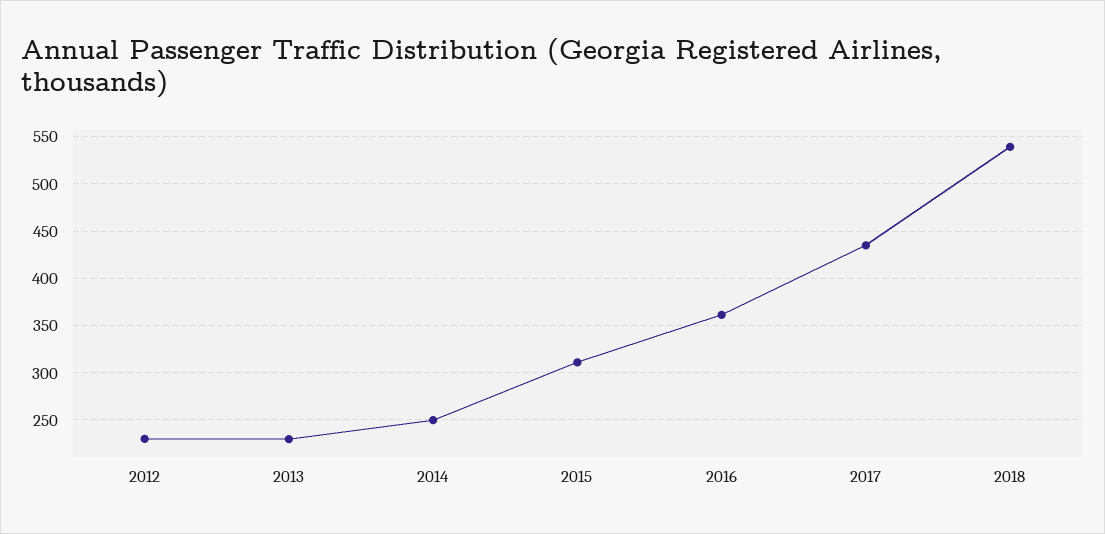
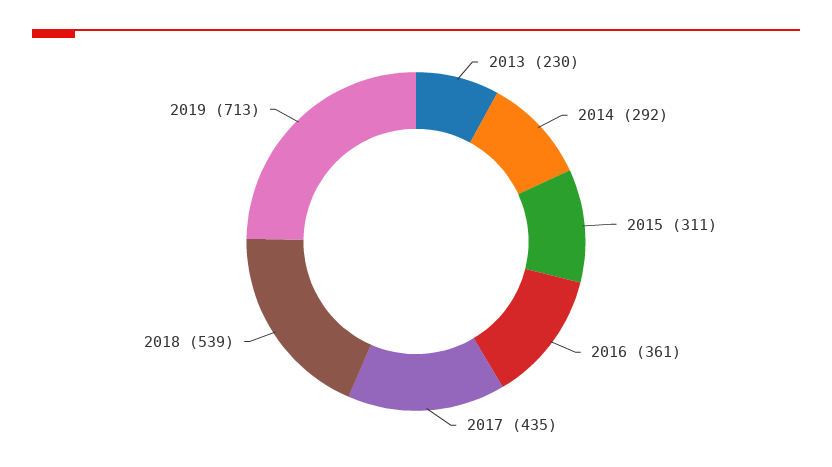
2012: 230 -> none
2014: 250 -> 292
2019: none -> 713

